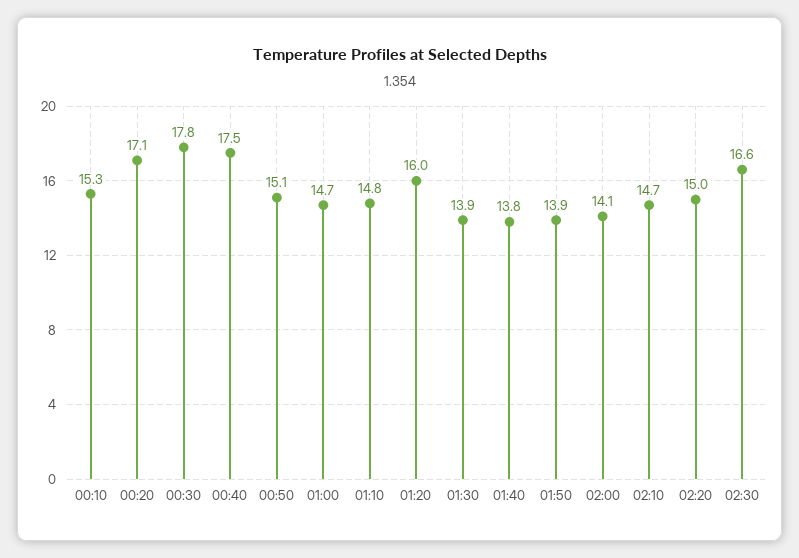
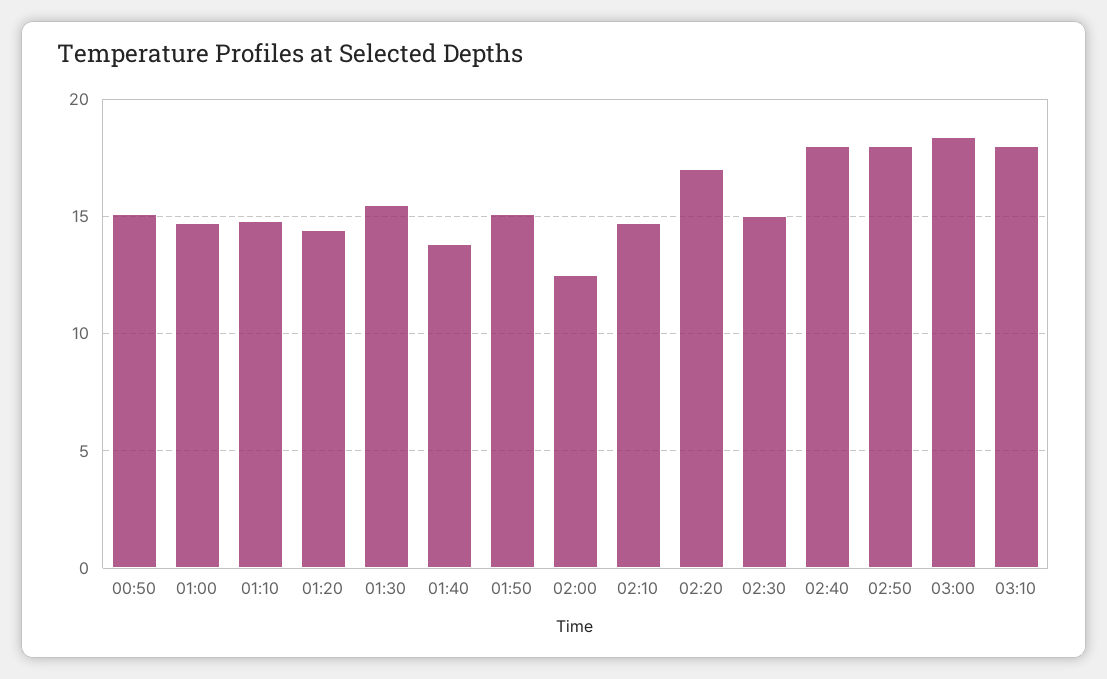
00:10: 15.3 -> none
00:20: 17.1 -> none
00:30: 17.8 -> none
00:40: 17.5 -> none
01:20: 16 -> 14.5
01:30: 13.9 -> 15.5
01:50: 13.9 -> 15
02:00: 14.1 -> 12.5
02:20: 15 -> 17
02:30: 16.6 -> 15
02:40: none -> 18
02:50: none -> 18
03:00: none -> 18.5
03:10: none -> 18

